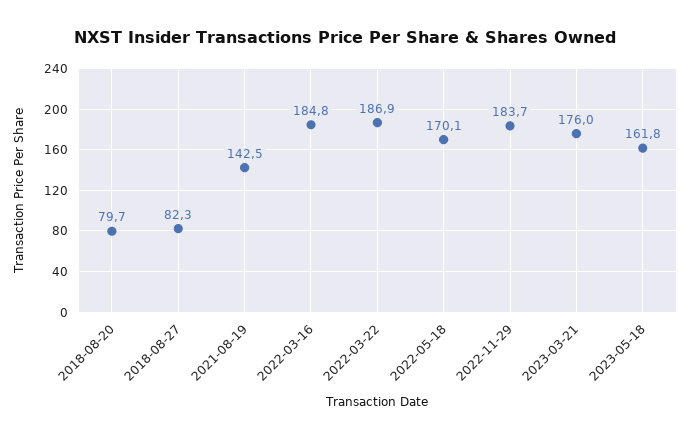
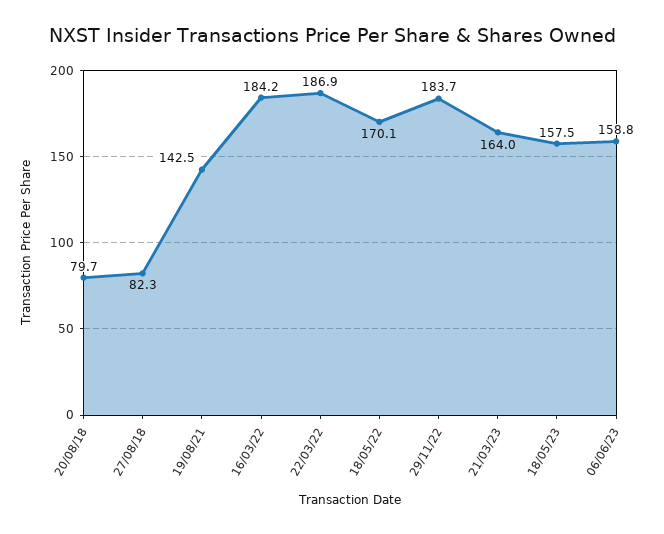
2022-03-16: 184.8 -> 184.2
2023-03-21: 176 -> 164
2023-05-18: 161.8 -> 157.5
06/06/23: none -> 158.8

